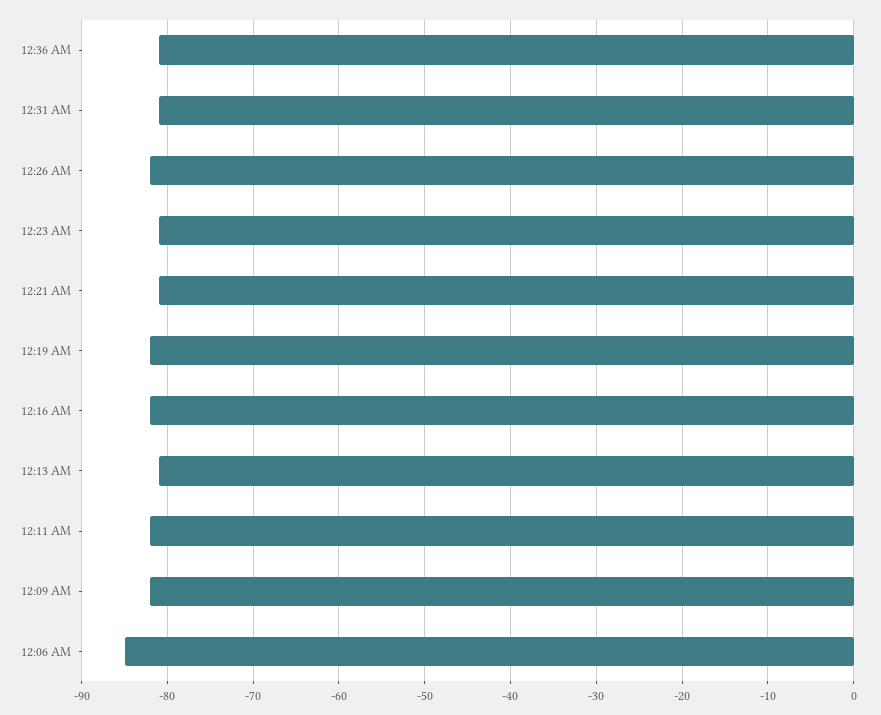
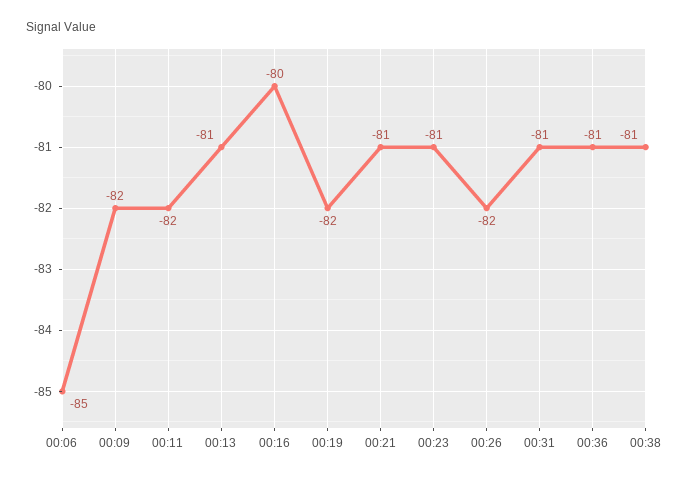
12:16 AM: -82 -> -80
00:38: none -> -81

